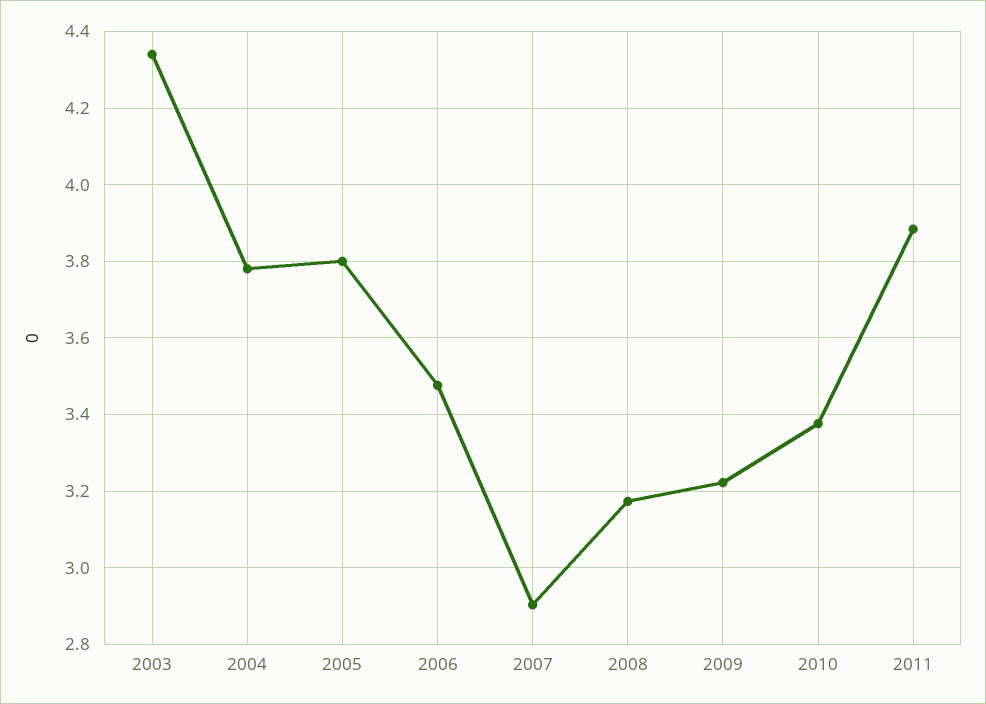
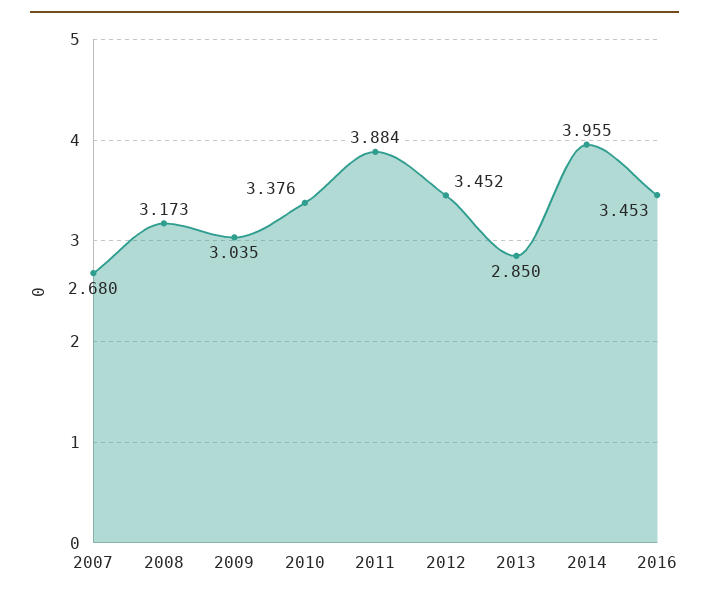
2003: 4.34 -> none
2004: 3.78 -> none
2005: 3.8 -> none
2006: 3.48 -> none
2007: 2.9 -> 2.68
2009: 3.22 -> 3.035
2012: none -> 3.452
2013: none -> 2.85
2014: none -> 3.955
2016: none -> 3.453

